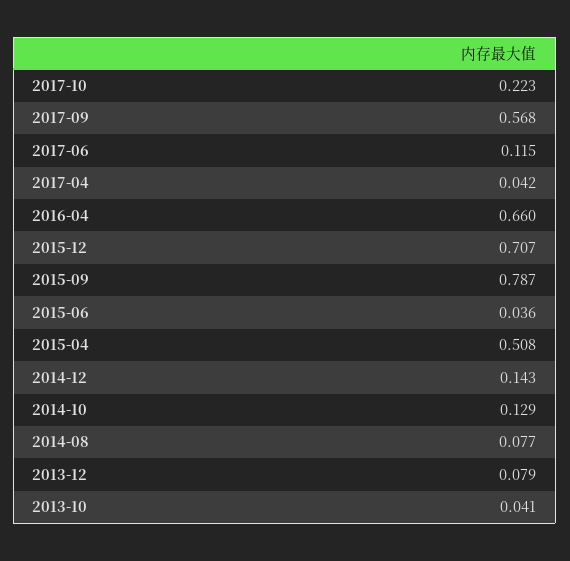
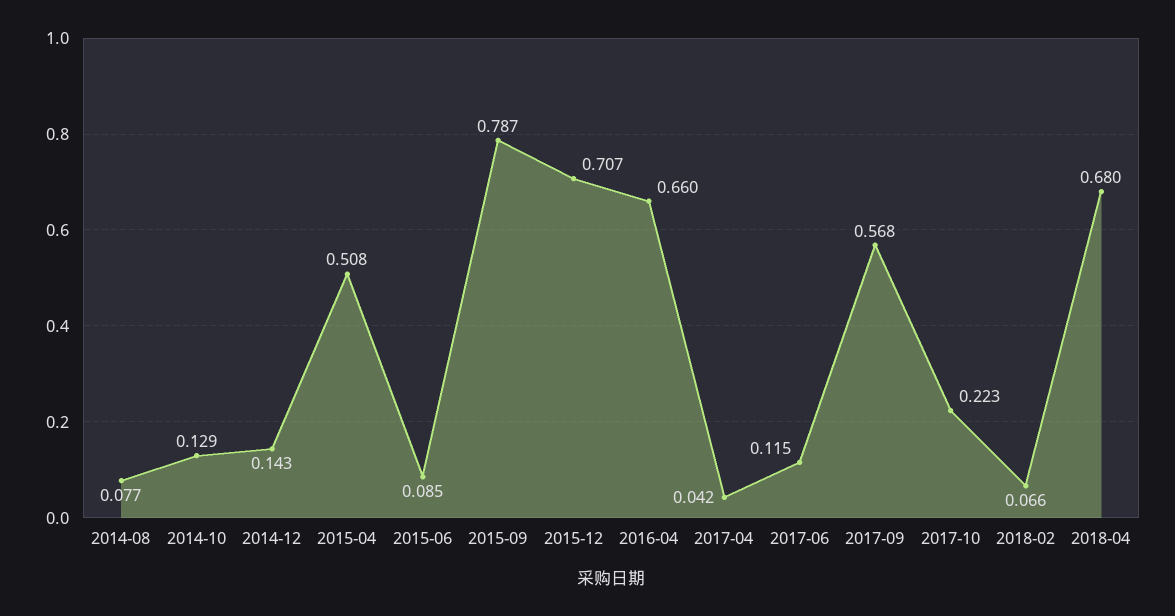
2015-06: 0.036 -> 0.085
2013-12: 0.079 -> none
2013-10: 0.041 -> none
2018-02: none -> 0.066
2018-04: none -> 0.68

